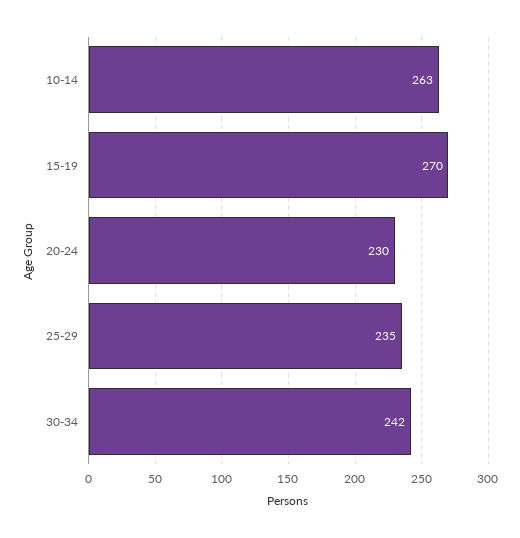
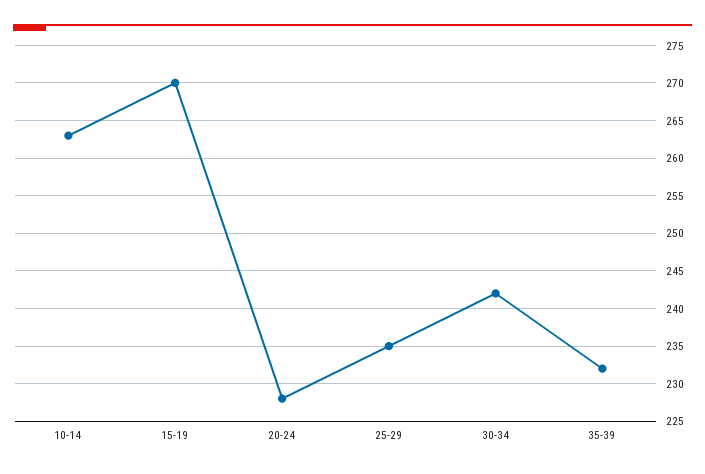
20-24: 230 -> 228
35-39: none -> 232

